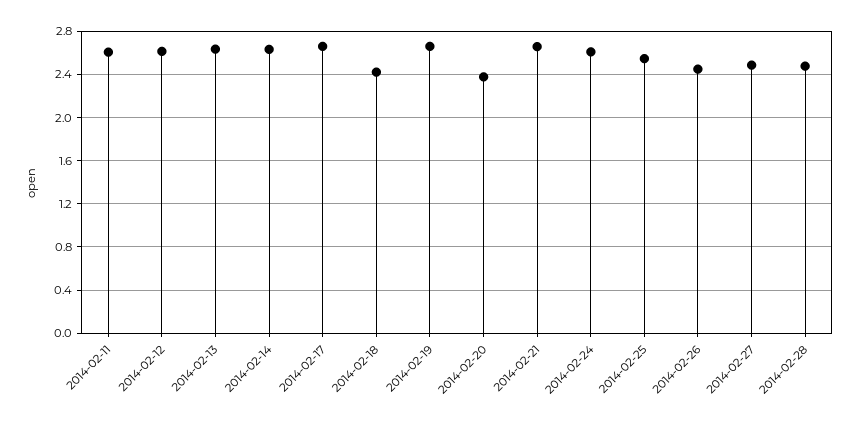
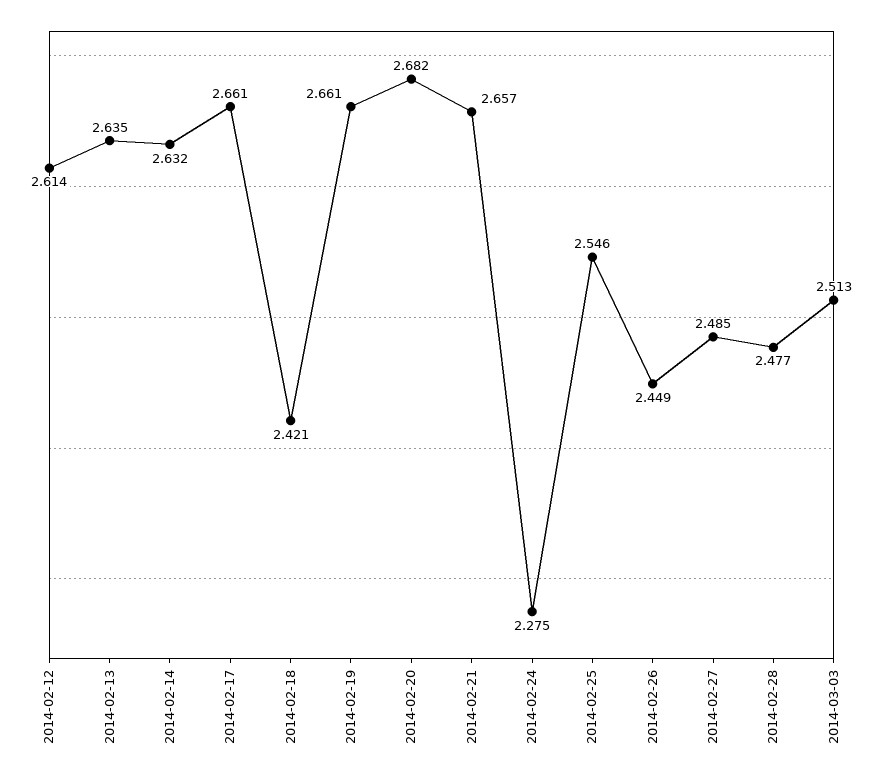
2014-02-11: 2.6 -> none
2014-02-20: 2.4 -> 2.682
2014-02-24: 2.6 -> 2.275
2014-03-03: none -> 2.513

